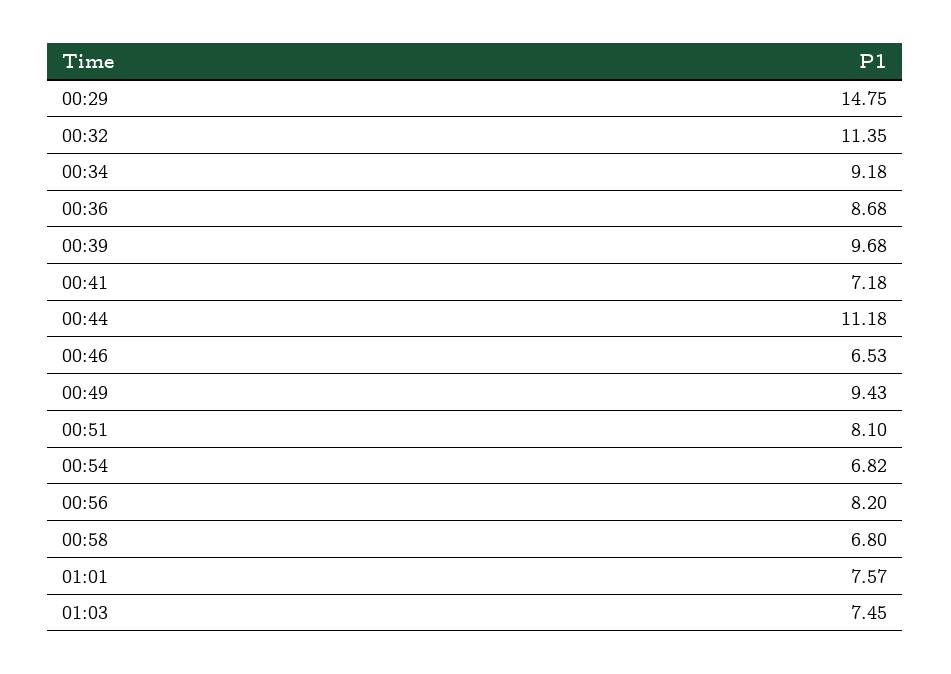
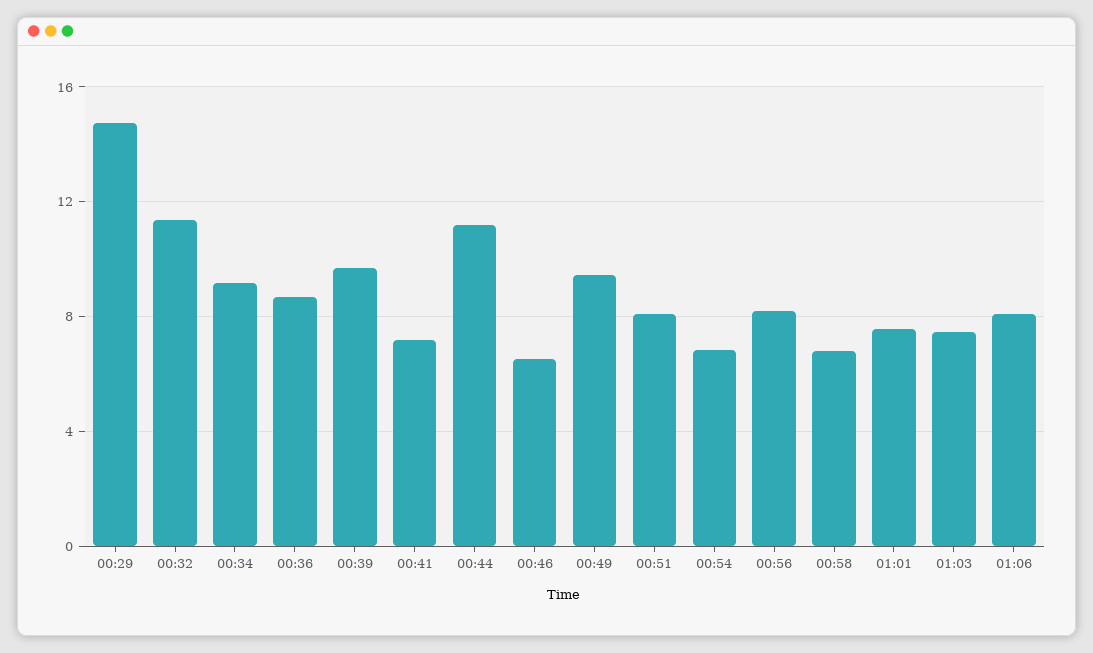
01:06: none -> 8

